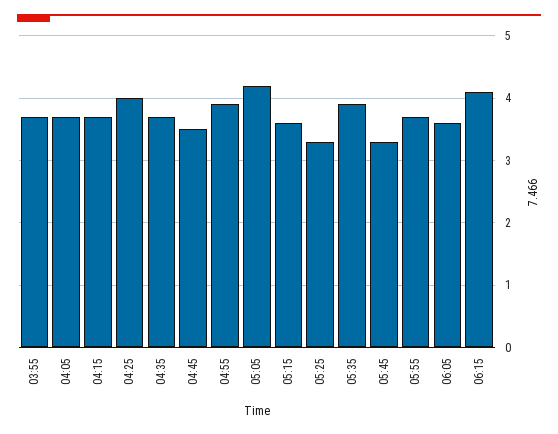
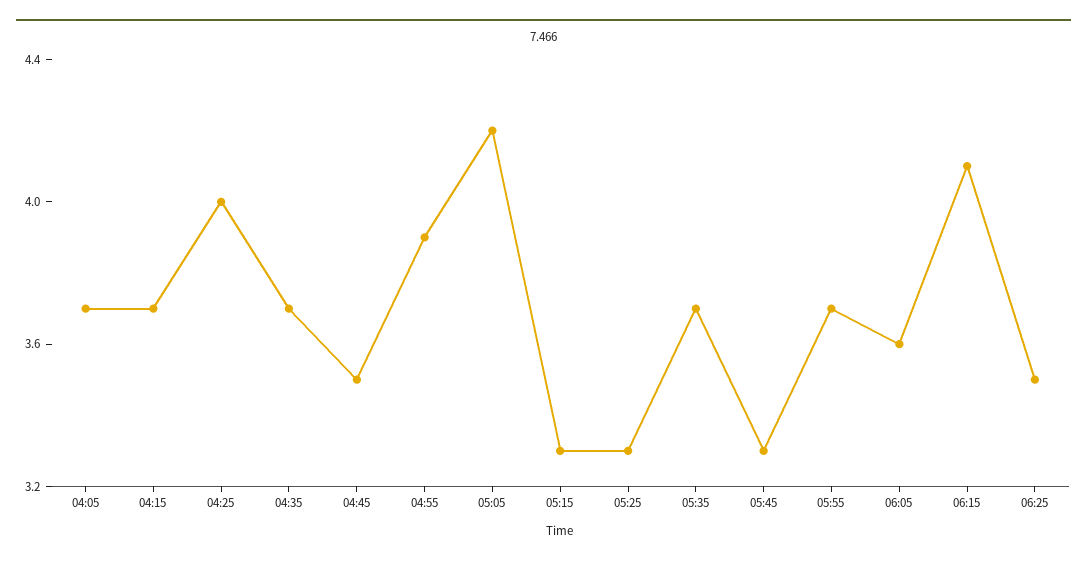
03:55: 3.7 -> none
05:15: 3.6 -> 3.3
05:35: 3.9 -> 3.7
06:25: none -> 3.5

